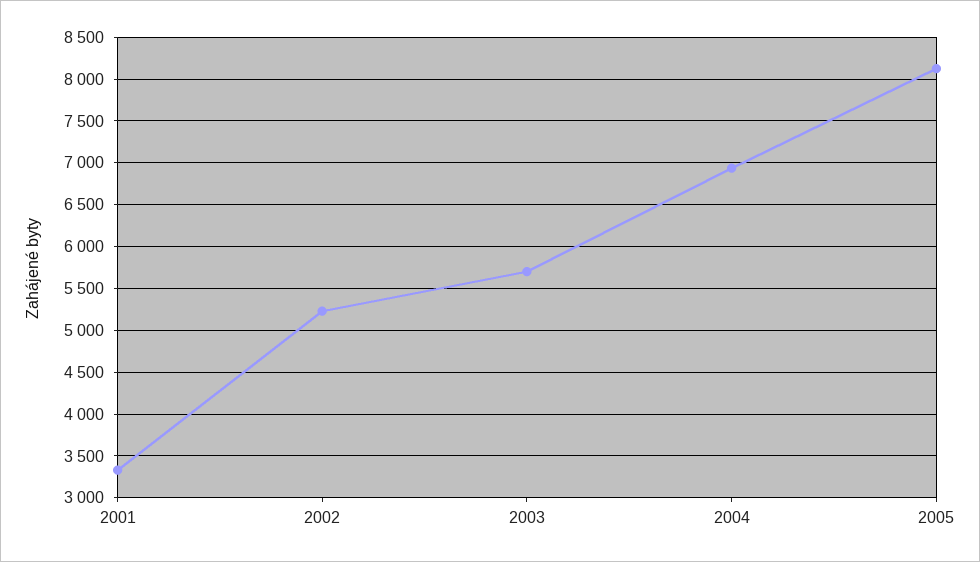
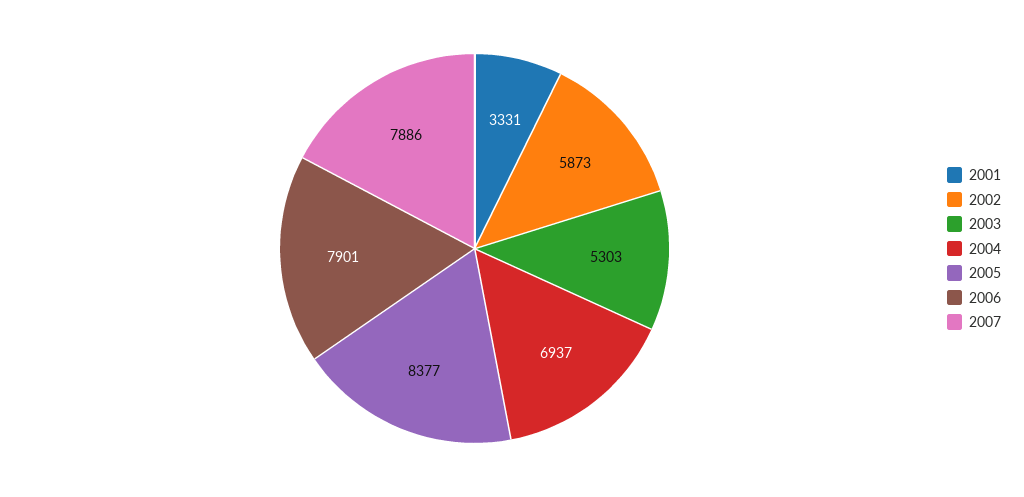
2002: 5200 -> 5873
2003: 5700 -> 5303
2005: 8100 -> 8377
2006: none -> 7901
2007: none -> 7886

